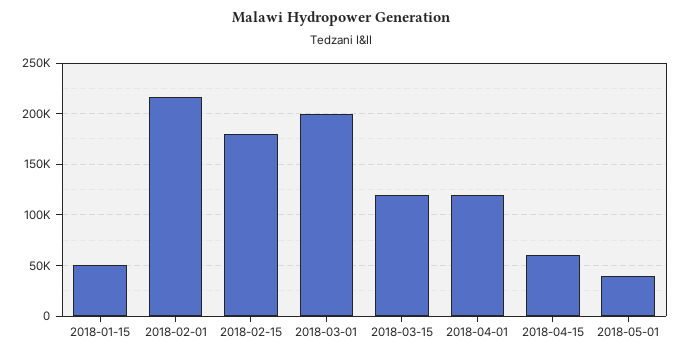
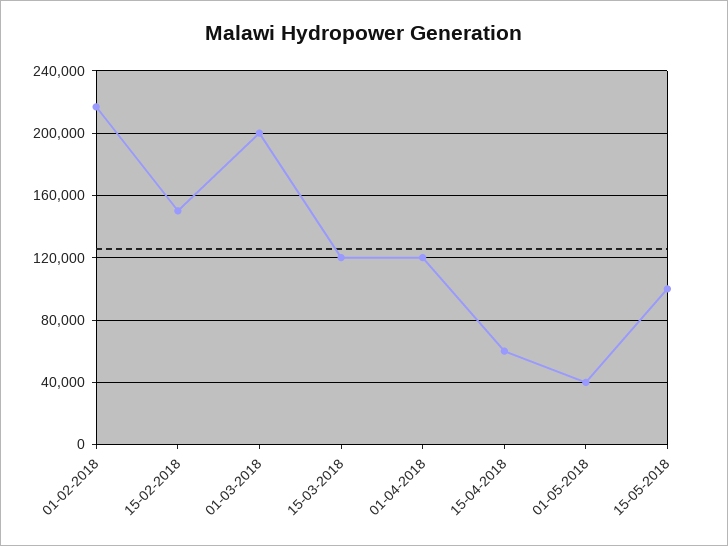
2018-01-15: 50000 -> none
2018-02-15: 180000 -> 150000
15-05-2018: none -> 100000

